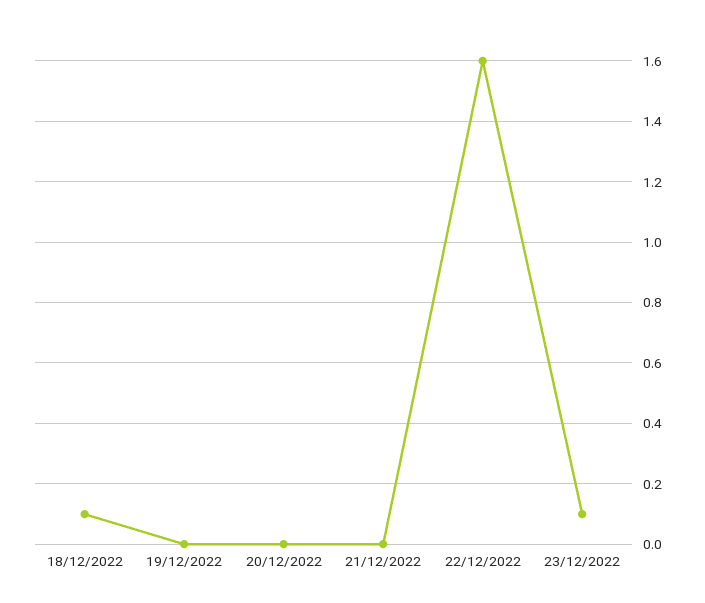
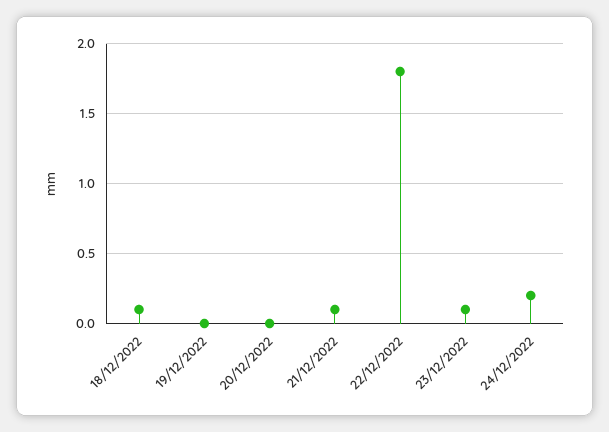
21/12/2022: 0 -> 0.1
22/12/2022: 1.6 -> 1.8
24/12/2022: none -> 0.2

